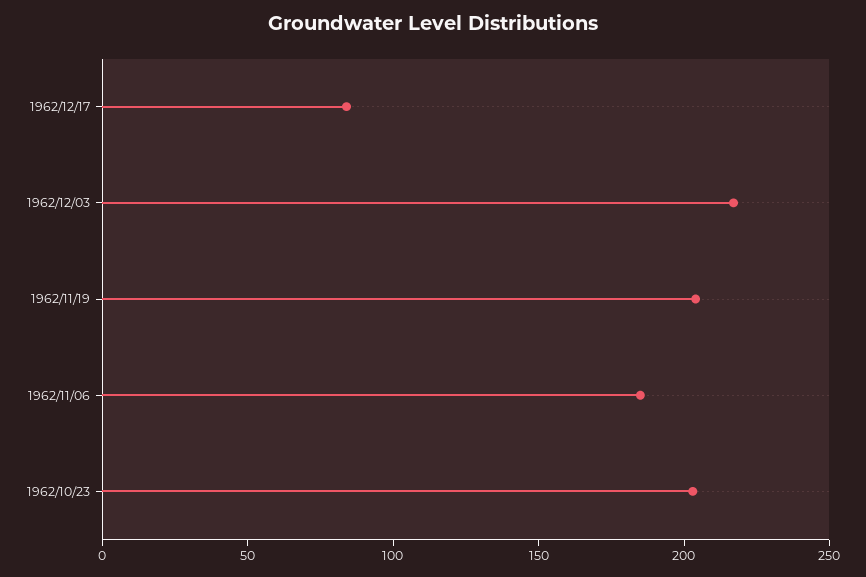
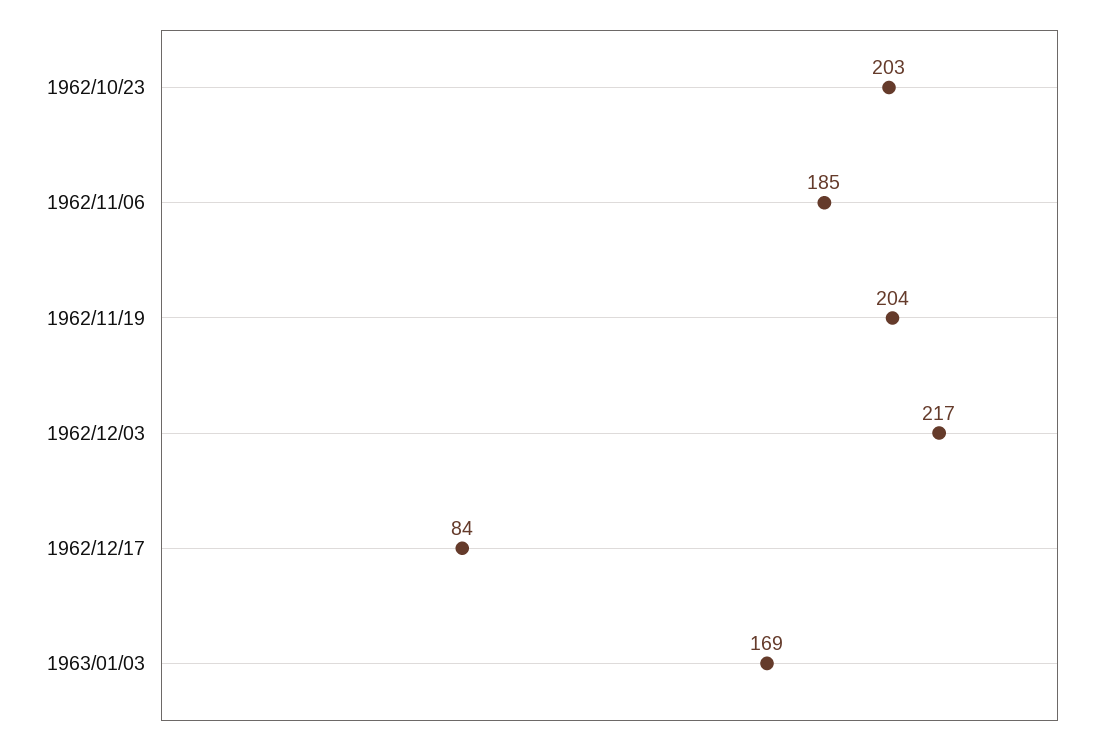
1963/01/03: none -> 169

